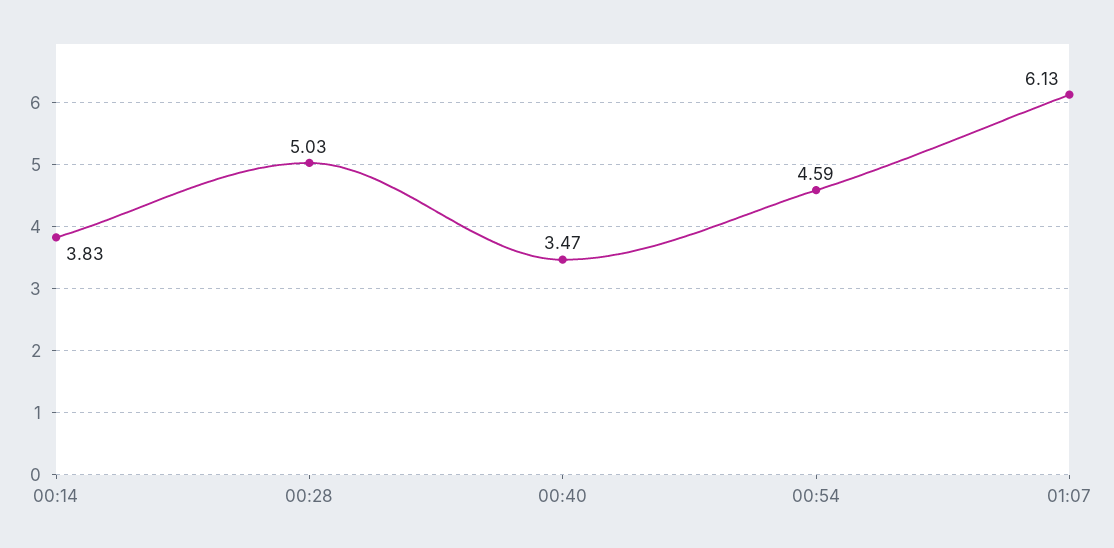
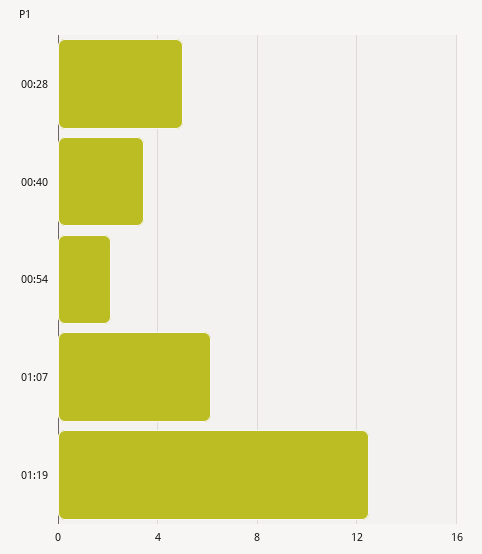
00:14: 3.83 -> none
00:54: 4.59 -> 2
01:19: none -> 12.5

